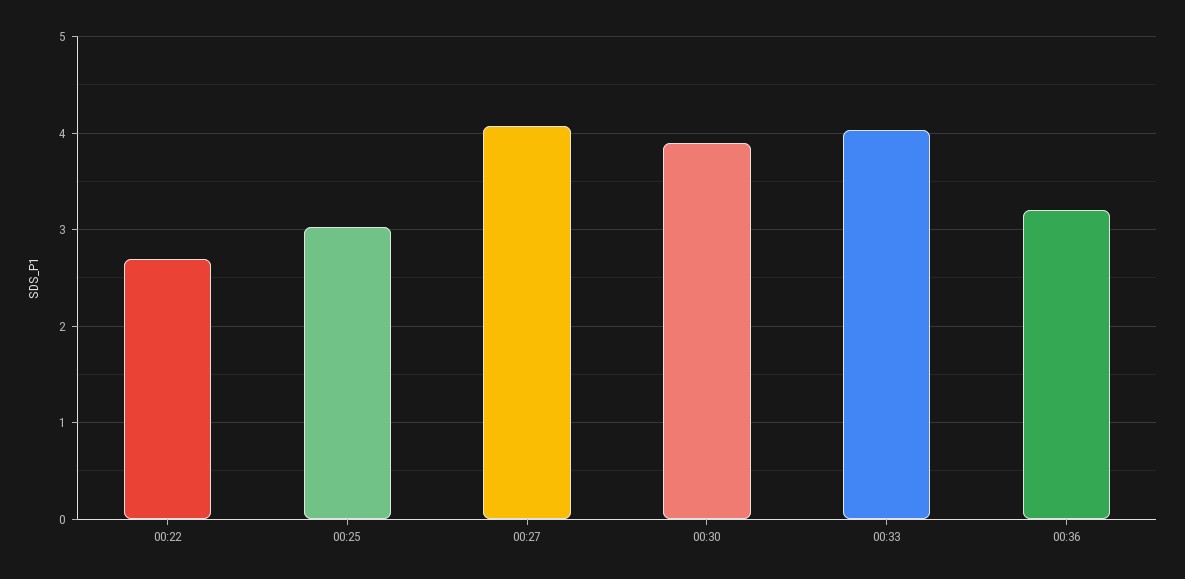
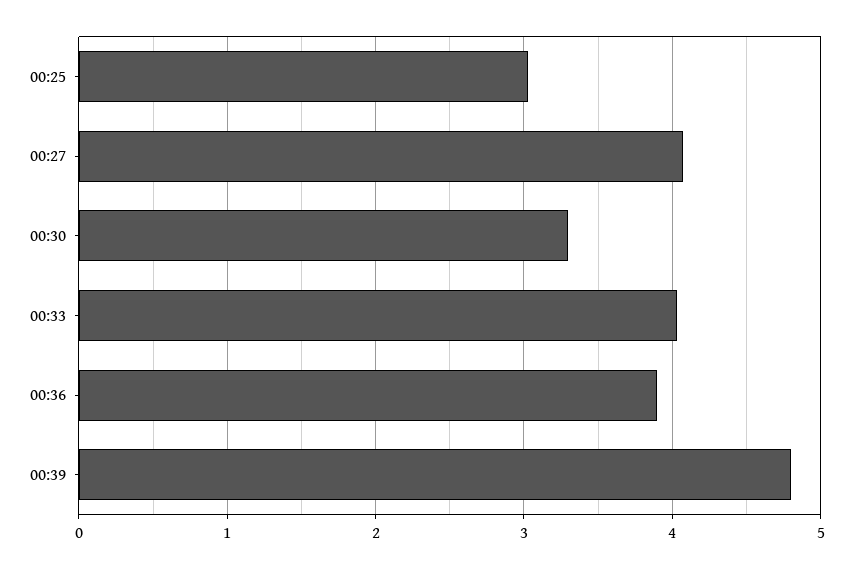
00:22: 2.7 -> none
00:30: 3.9 -> 3.3
00:36: 3.2 -> 3.9
00:39: none -> 4.8

